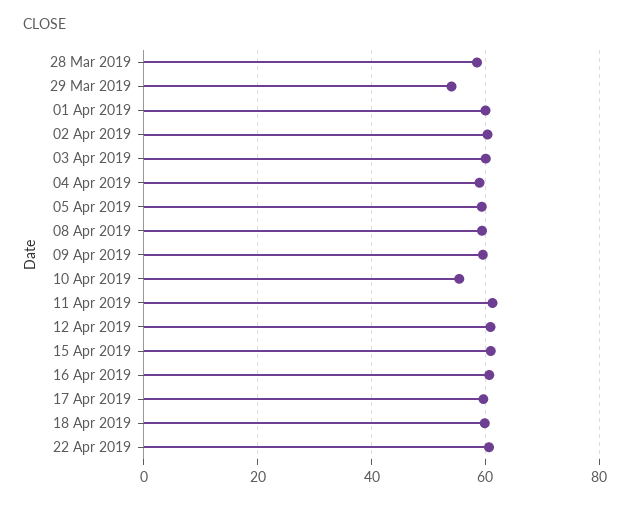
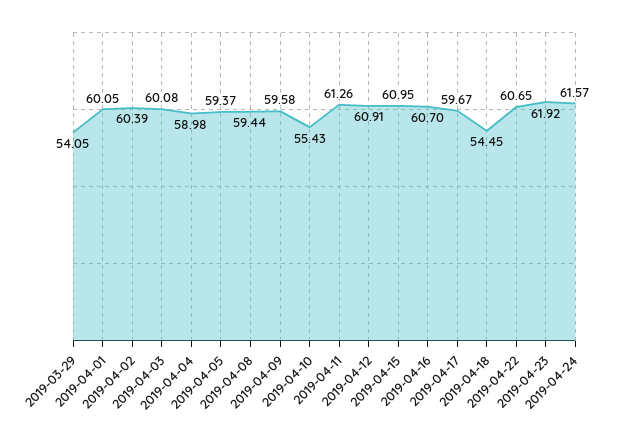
28 Mar 2019: 58 -> none
18 Apr 2019: 60 -> 54.45
2019-04-23: none -> 61.92
2019-04-24: none -> 61.57

